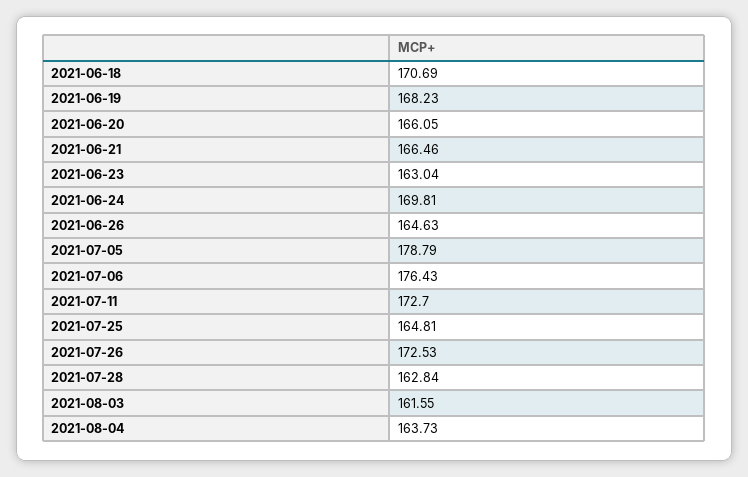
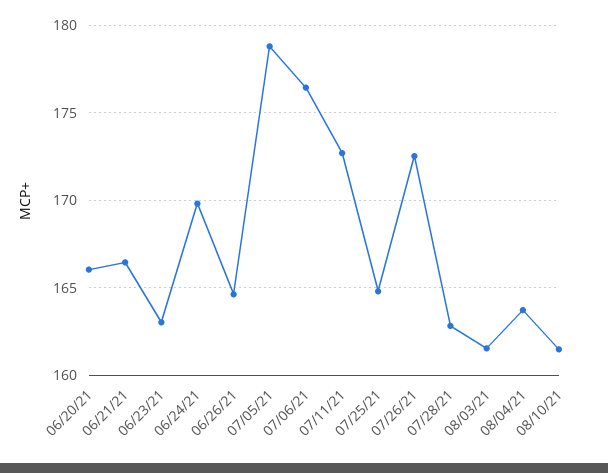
2021-06-18: 170.69 -> none
2021-06-19: 168.23 -> none
08/10/21: none -> 161.5

